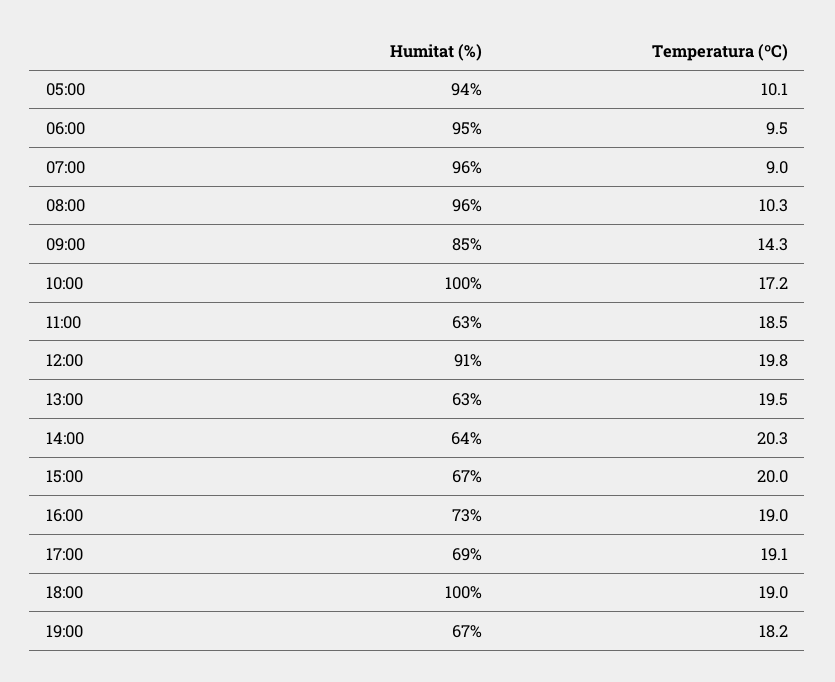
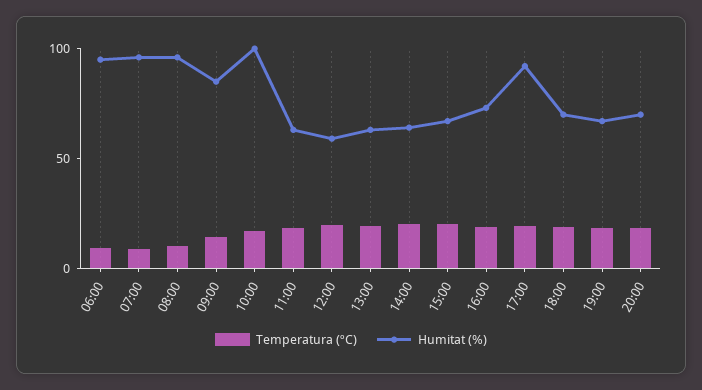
Humitat (%), 05:00: 94 -> none
Temperatura (ºC), 05:00: 10.1 -> none
Humitat (%), 12:00: 91 -> 60
Humitat (%), 17:00: 69 -> 90
Humitat (%), 18:00: 100 -> 70
Temperatura (ºC), 20:00: none -> 20
Humitat (%), 20:00: none -> 70

